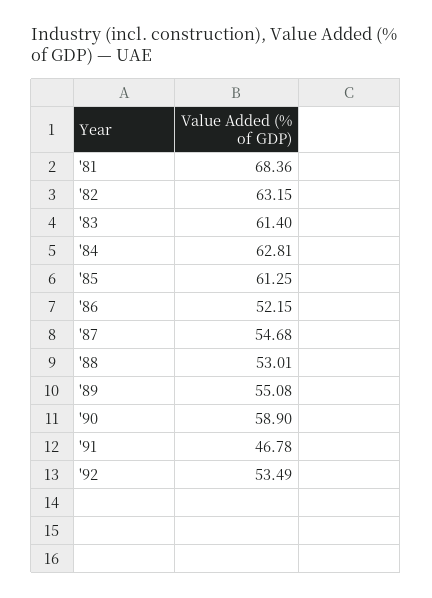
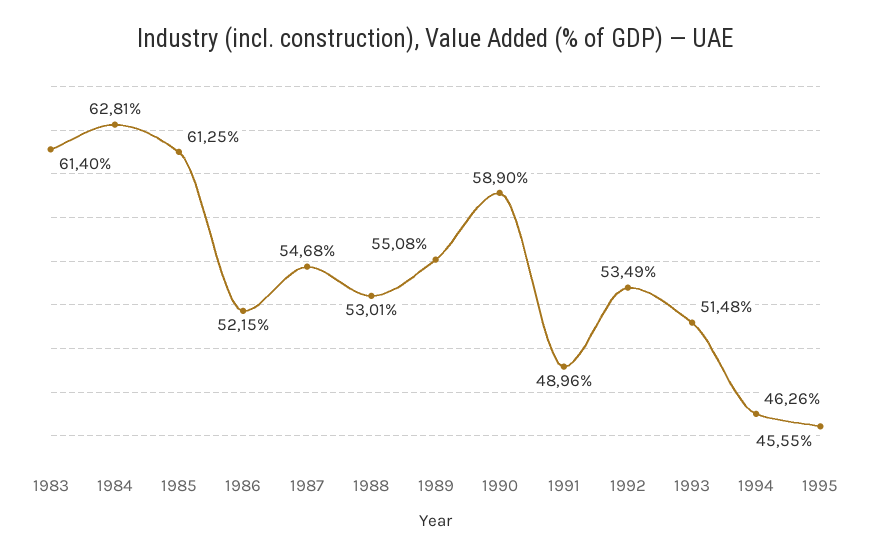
'81: 68.36 -> none
'82: 63.15 -> none
'91: 46.78 -> 48.96
1993: none -> 51.48
1994: none -> 46.26
1995: none -> 45.55

